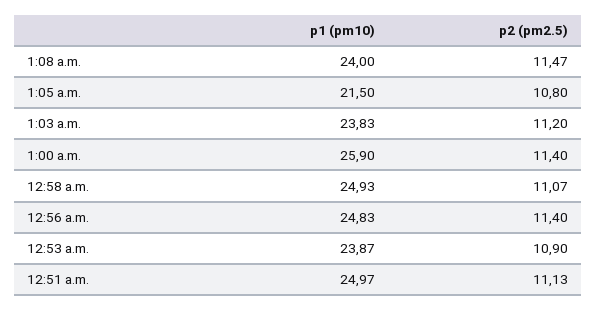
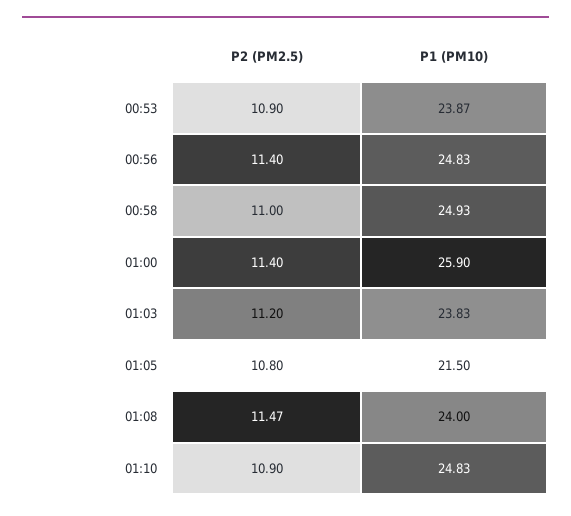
p2 (pm2.5), 12:58 a.m.: 11.07 -> 11
p1 (pm10), 12:51 a.m.: 24.97 -> none
p2 (pm2.5), 12:51 a.m.: 11.13 -> none
p2 (pm2.5), 01:10: none -> 10.9
p1 (pm10), 01:10: none -> 24.83

